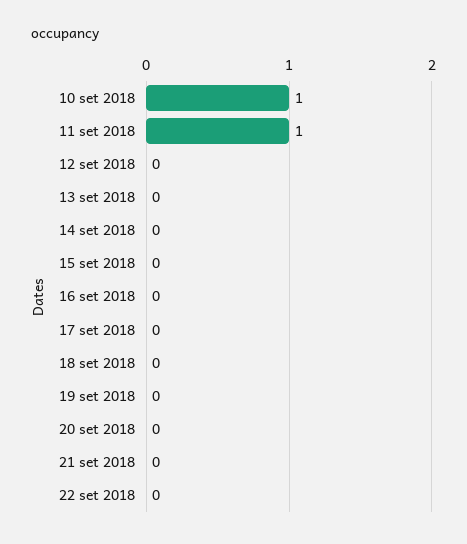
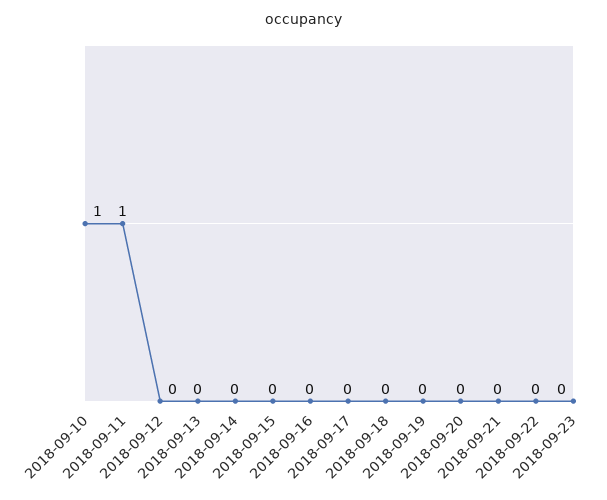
2018-09-23: none -> 0

